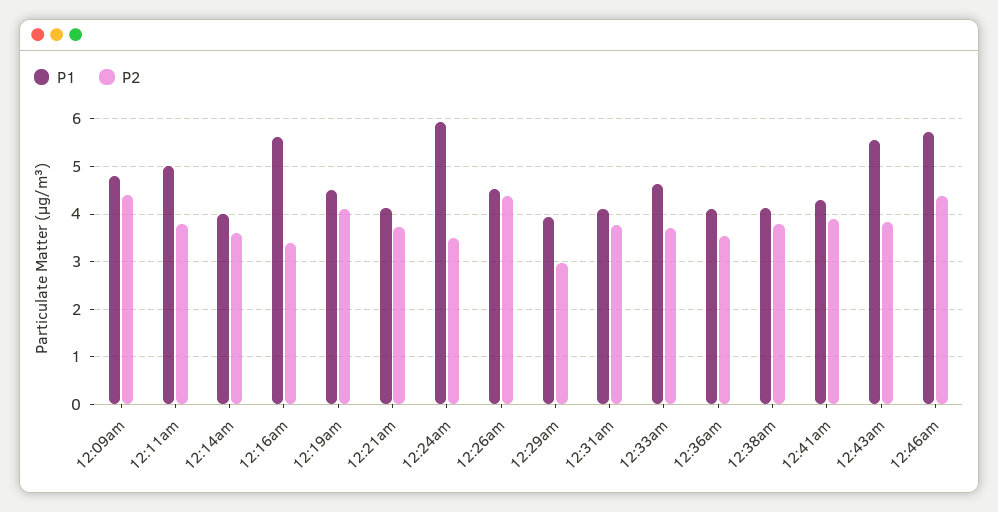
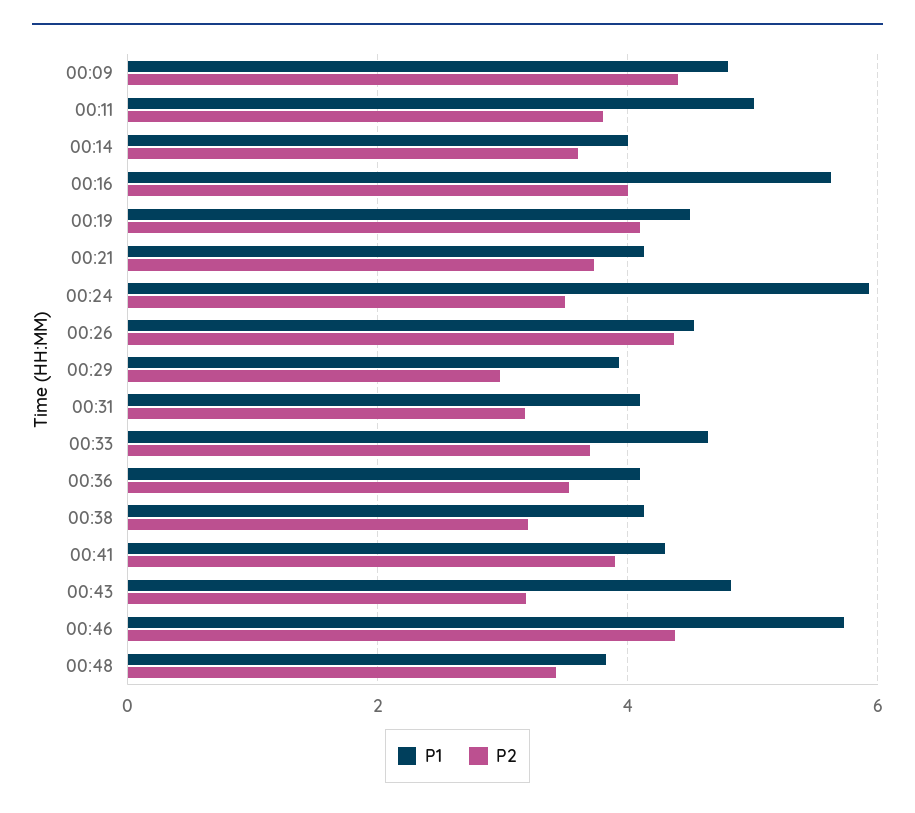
P2, 12:16am: 3.4 -> 4
P2, 12:31am: 3.8 -> 3.2
P2, 12:38am: 3.8 -> 3.2
P1, 12:43am: 5.6 -> 4.8
P2, 12:43am: 3.8 -> 3.2
P1, 00:48: none -> 3.8
P2, 00:48: none -> 3.4

